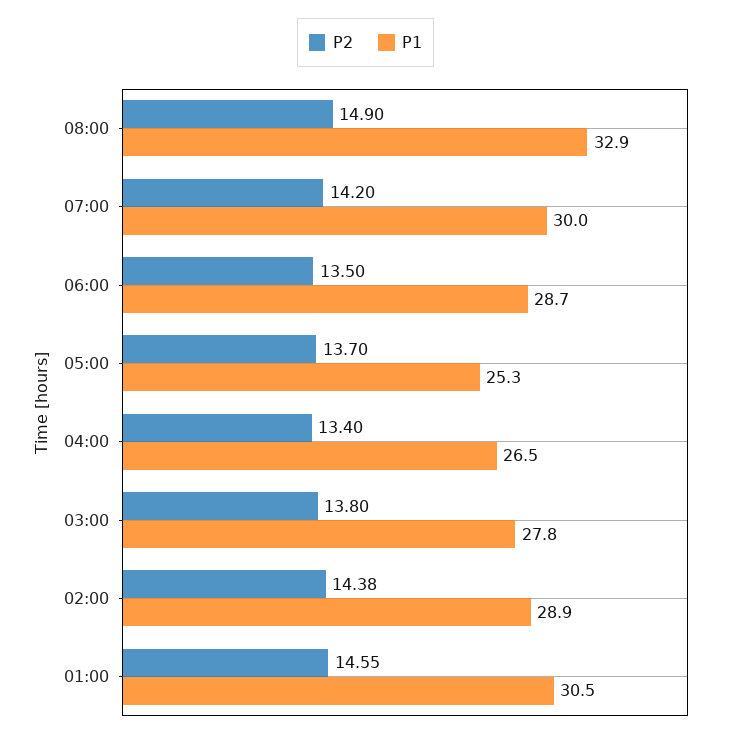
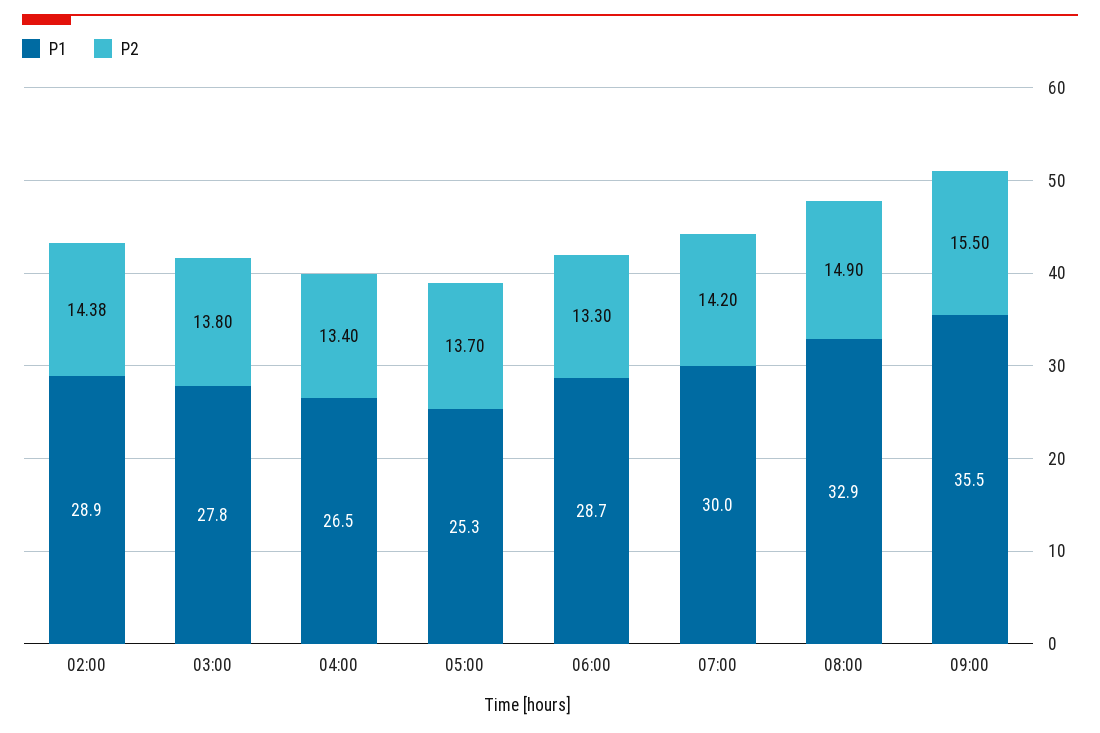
P2, 06:00: 13.5 -> 13.3
P2, 01:00: 14.55 -> none
P1, 01:00: 30.5 -> none
P1, 09:00: none -> 35.5
P2, 09:00: none -> 15.5

